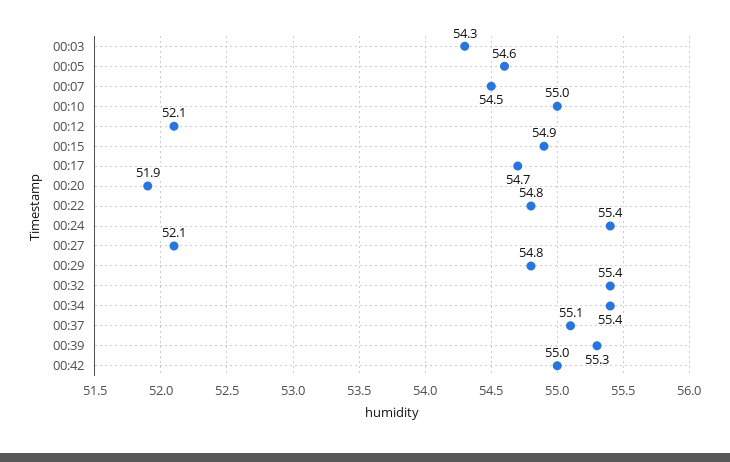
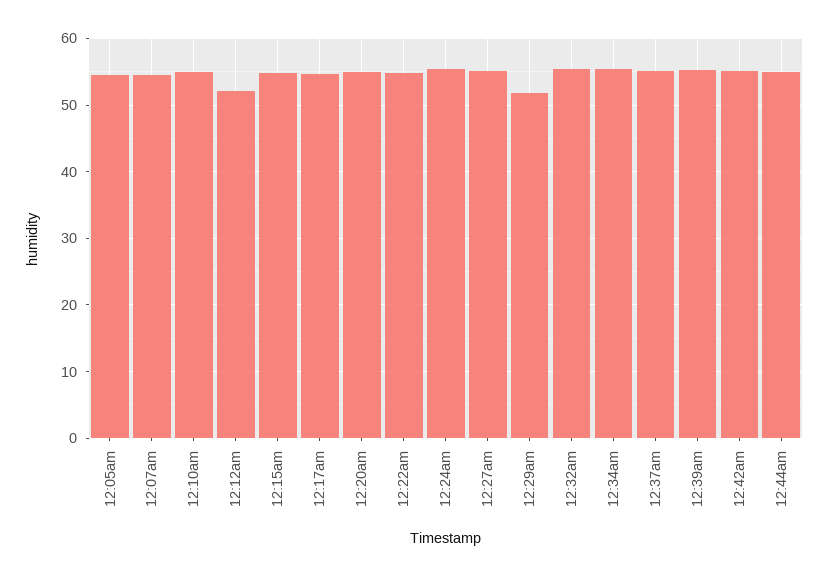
00:03: 54.3 -> none
00:20: 51.9 -> 55
00:27: 52.1 -> 55
00:29: 54.8 -> 52
12:44am: none -> 55

